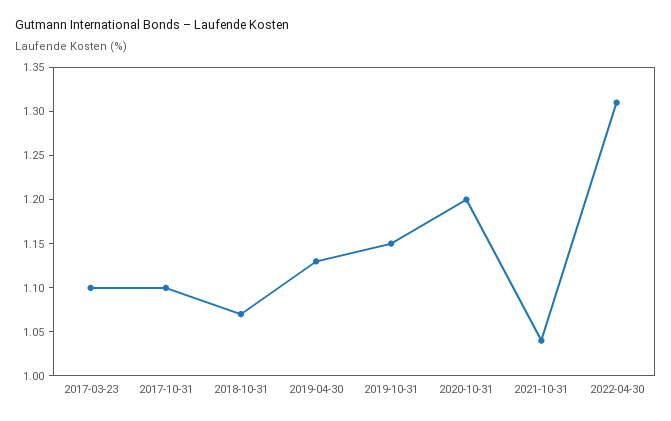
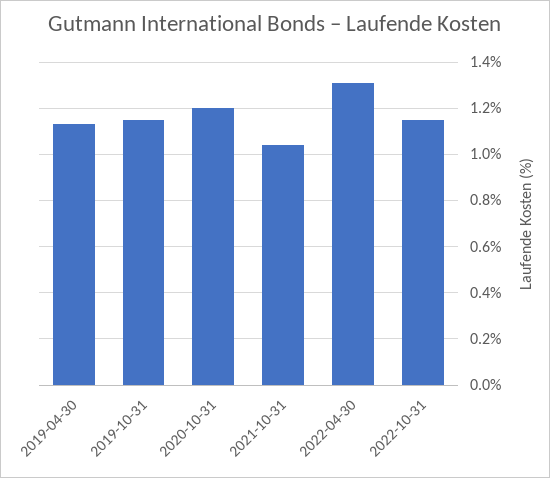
2017-03-23: 1.1 -> none
2017-10-31: 1.1 -> none
2018-10-31: 1.07 -> none
2022-10-31: none -> 1.15

